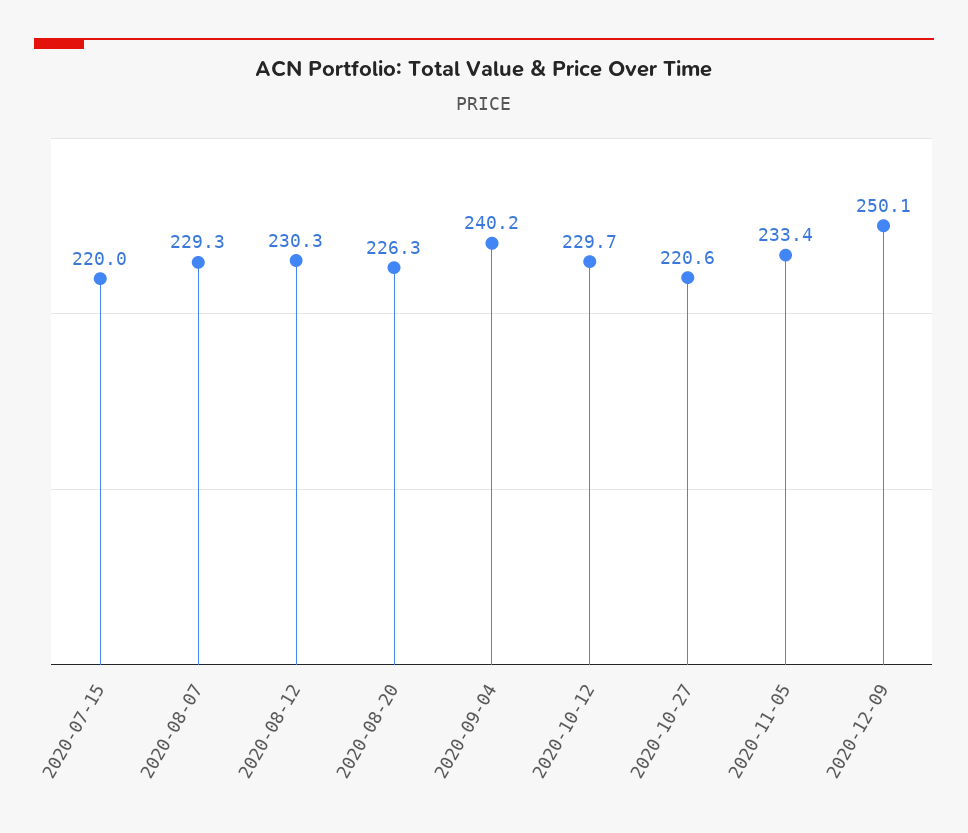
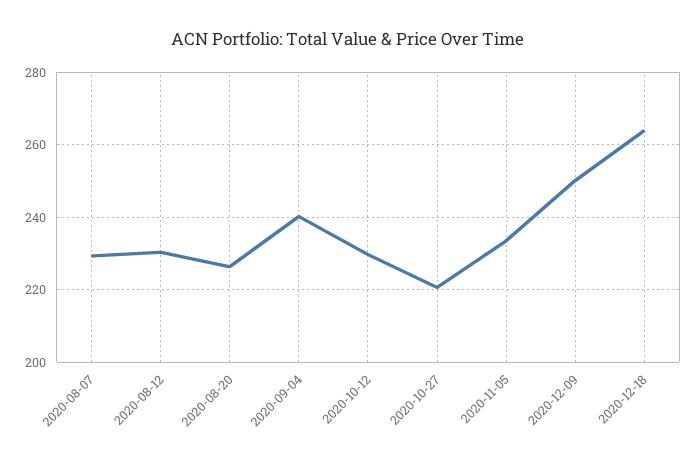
2020-07-15: 220 -> none
2020-12-18: none -> 264

